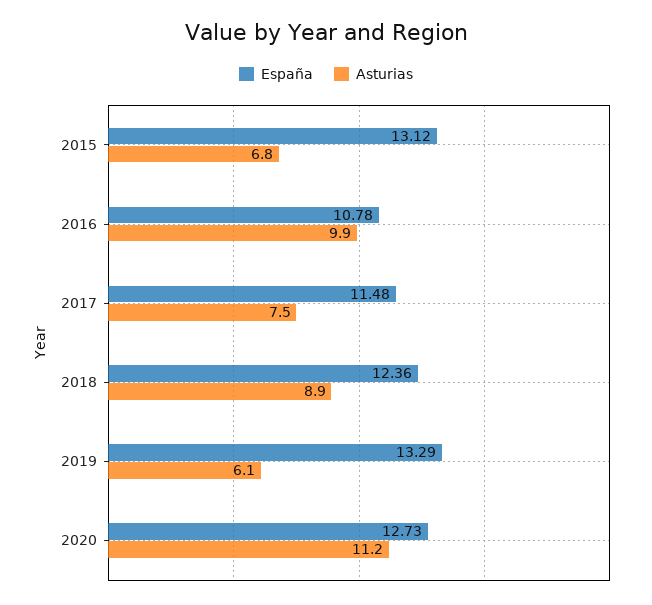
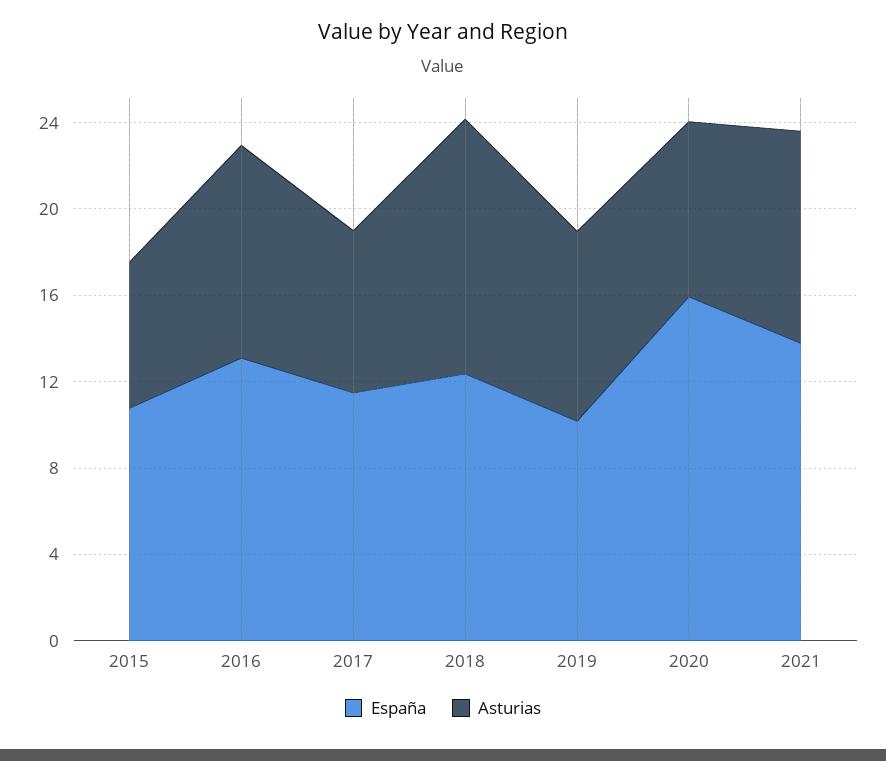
España, 2015: 13.12 -> 11
España, 2016: 10.78 -> 13
Asturias, 2018: 8.9 -> 12
España, 2019: 13.29 -> 10
Asturias, 2019: 6.1 -> 9
España, 2020: 12.73 -> 16
Asturias, 2020: 11.2 -> 8
España, 2021: none -> 14
Asturias, 2021: none -> 10

